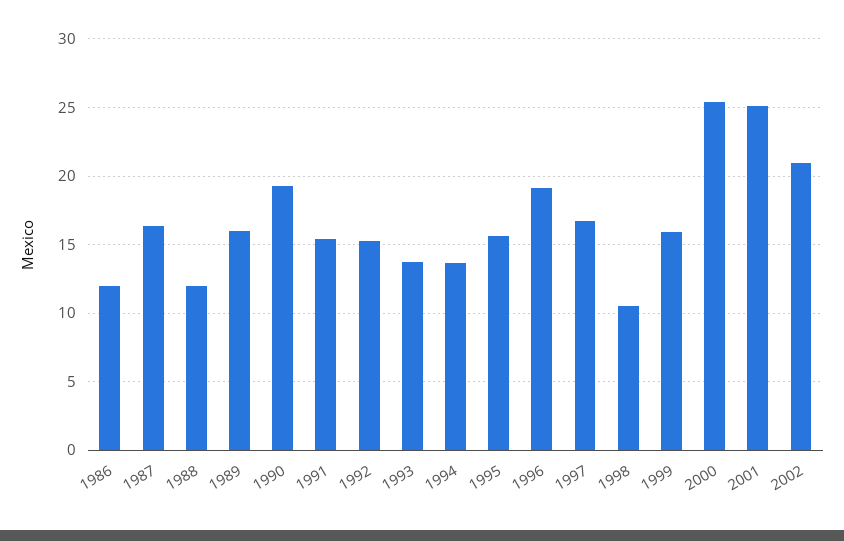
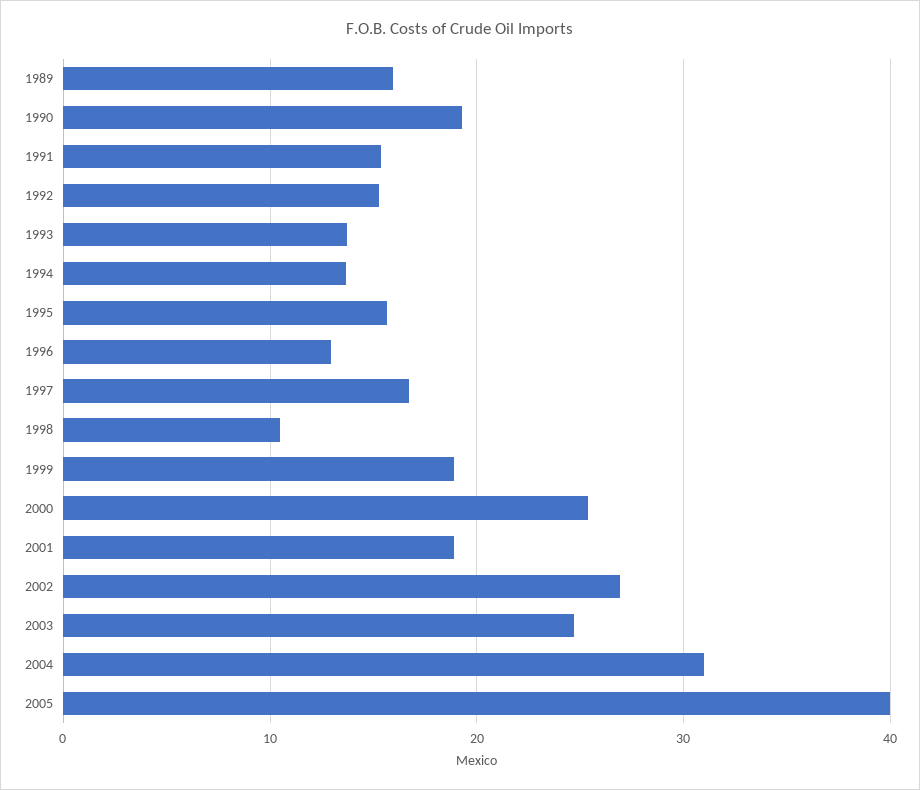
1986: 12 -> none
1987: 16.5 -> none
1988: 12 -> none
1996: 19 -> 13
1999: 16 -> 19
2001: 25 -> 19
2002: 21 -> 27
2003: none -> 25
2004: none -> 31
2005: none -> 40

